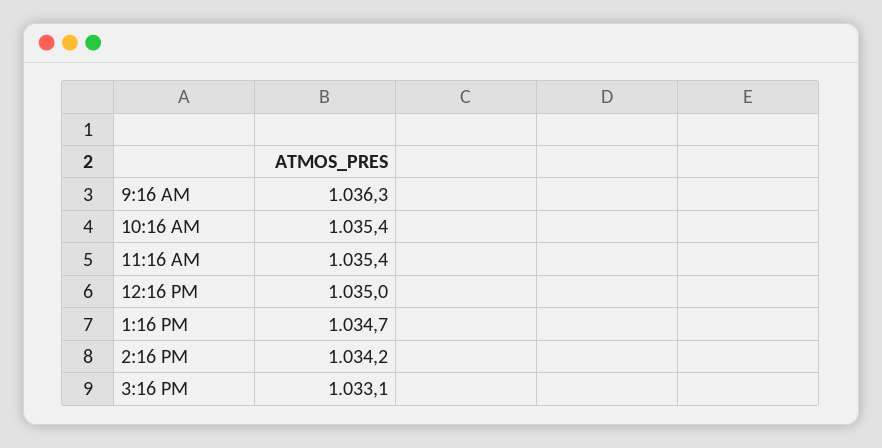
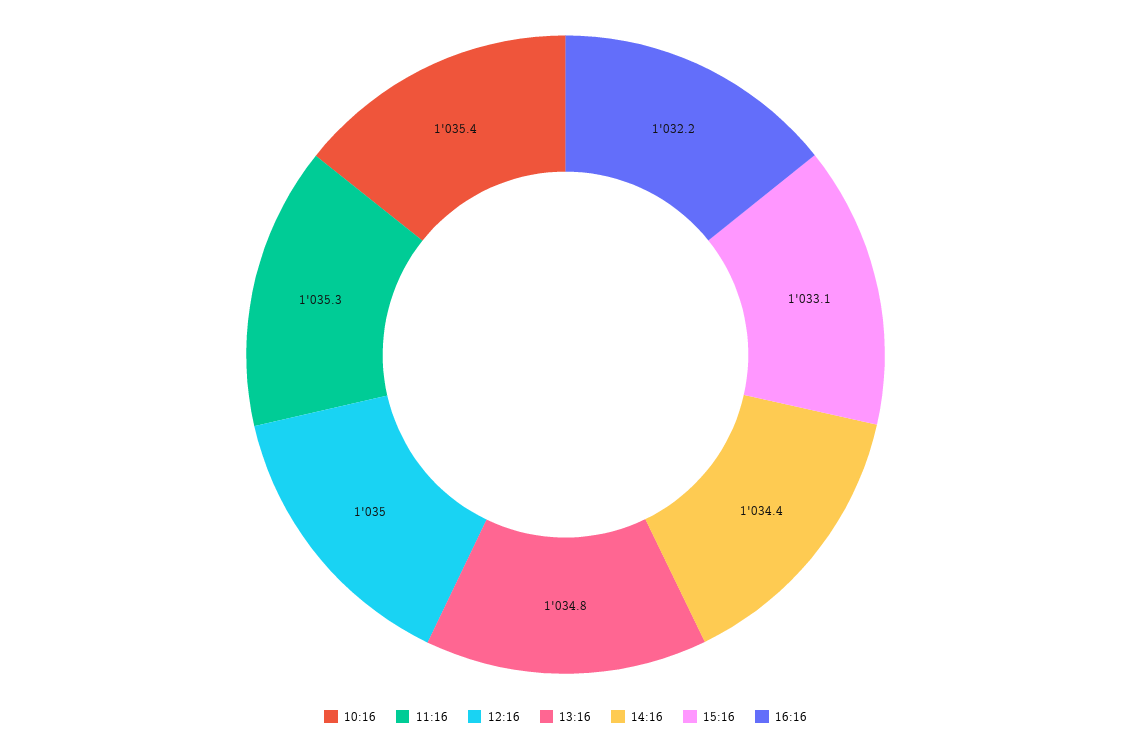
9:16 AM: 1036.3 -> none
11:16 AM: 1035.4 -> 1035.3
1:16 PM: 1034.7 -> 1034.8
2:16 PM: 1034.2 -> 1034.4
16:16: none -> 1032.2

